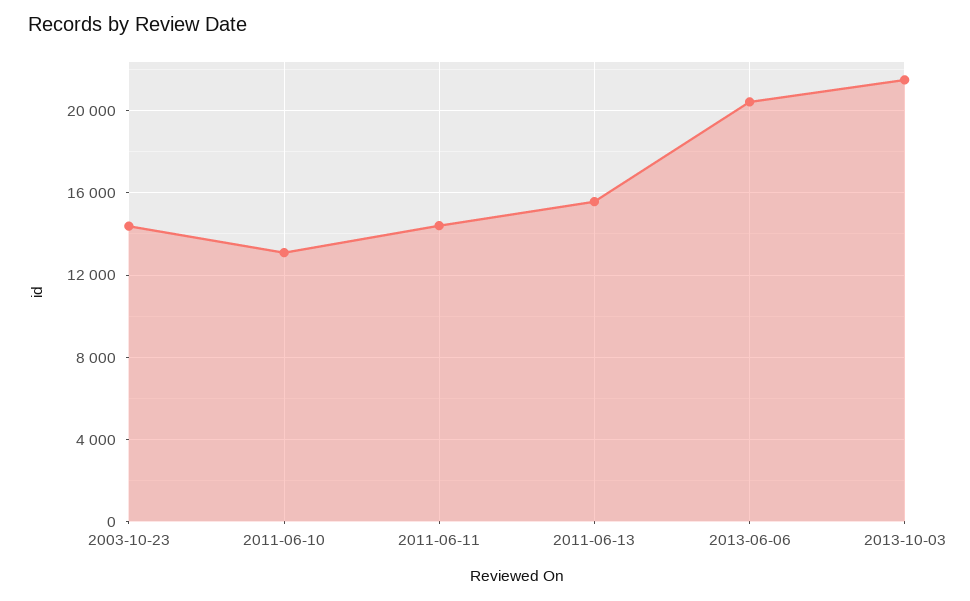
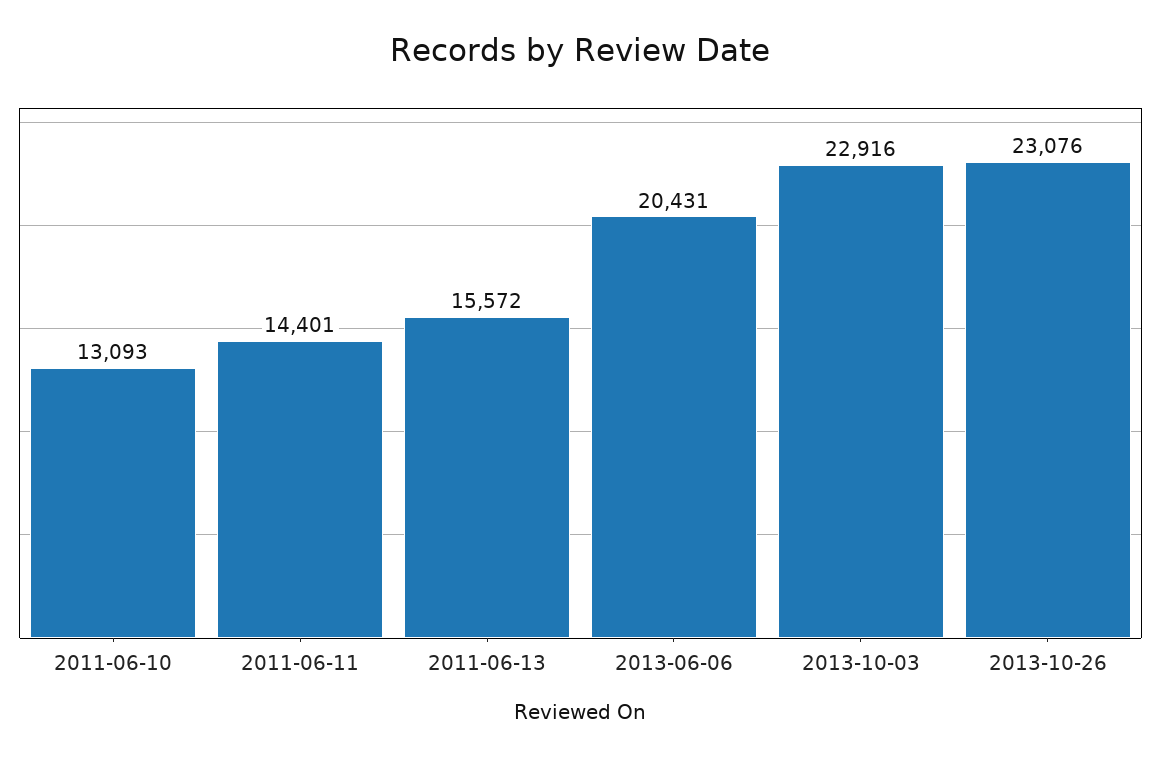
2003-10-23: 14500 -> none
2013-10-03: 21500 -> 22916
2013-10-26: none -> 23076

